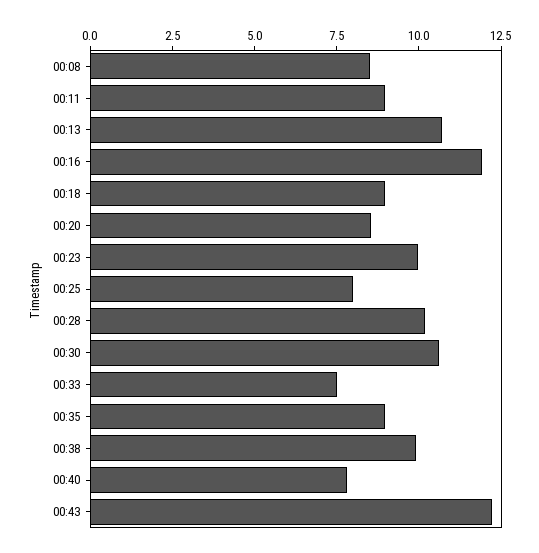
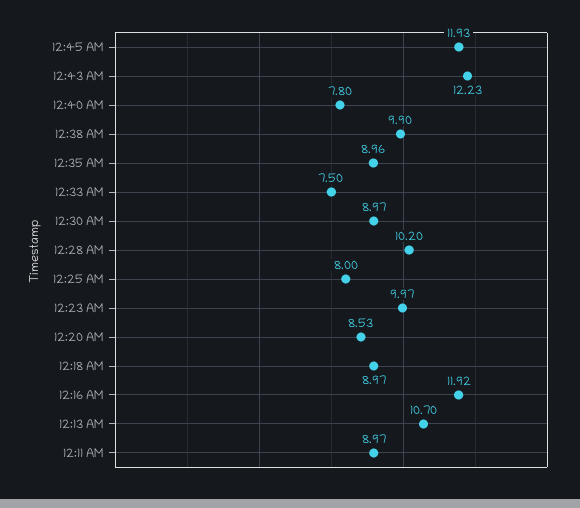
00:08: 8.5 -> none
00:30: 10.5 -> 8.97
12:45 AM: none -> 11.93

